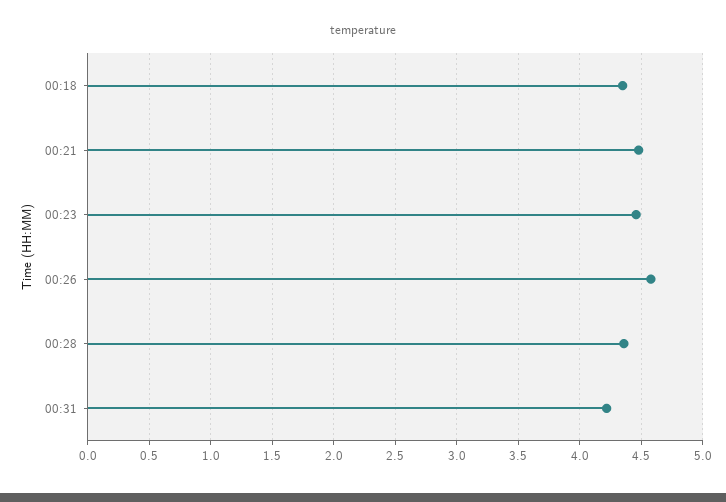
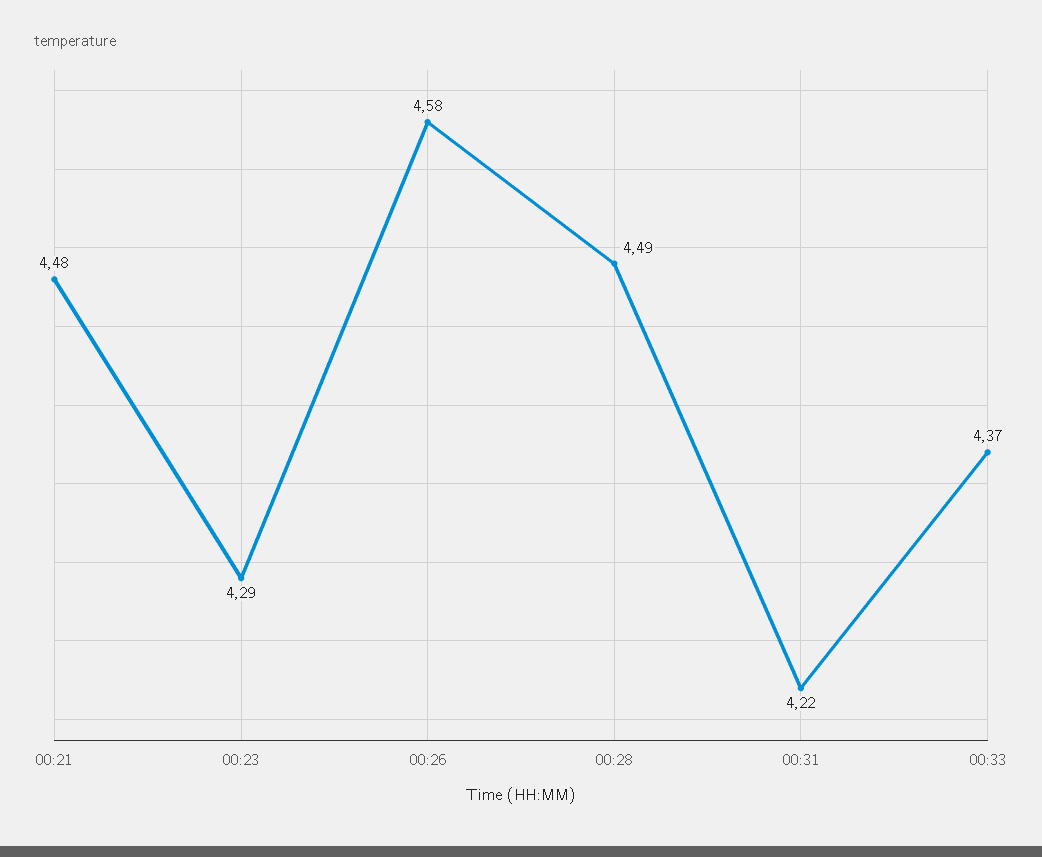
00:18: 4.35 -> none
00:23: 4.45 -> 4.29
00:28: 4.35 -> 4.49
00:33: none -> 4.37

